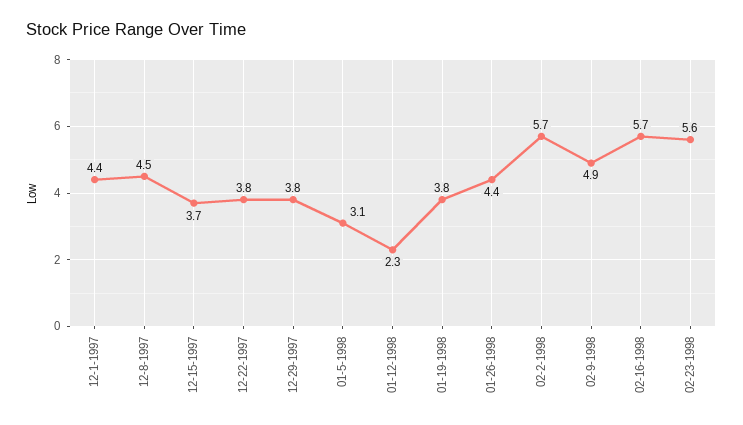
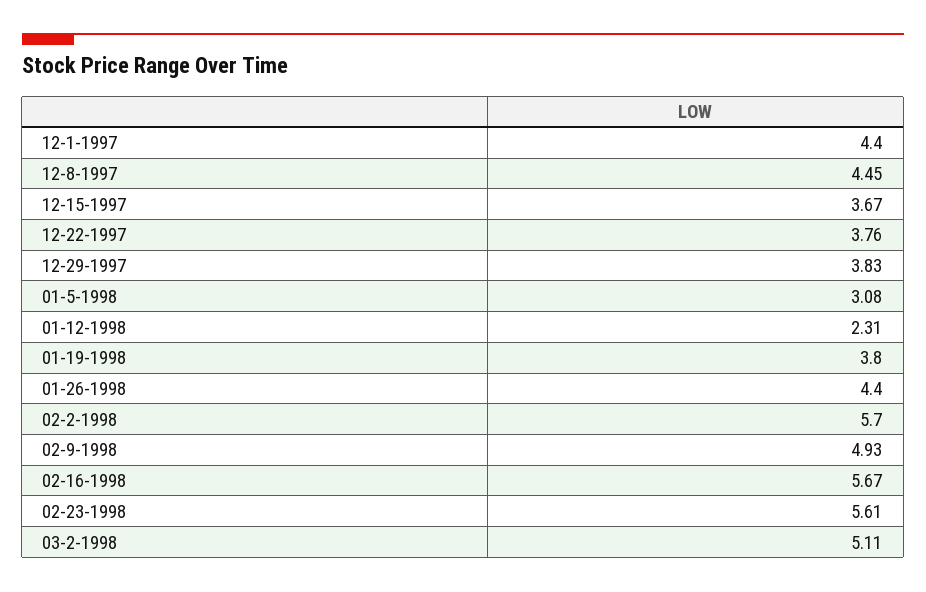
03-2-1998: none -> 5.11

